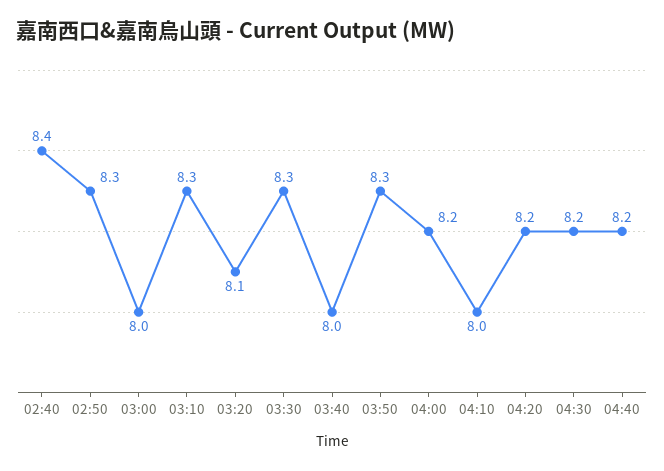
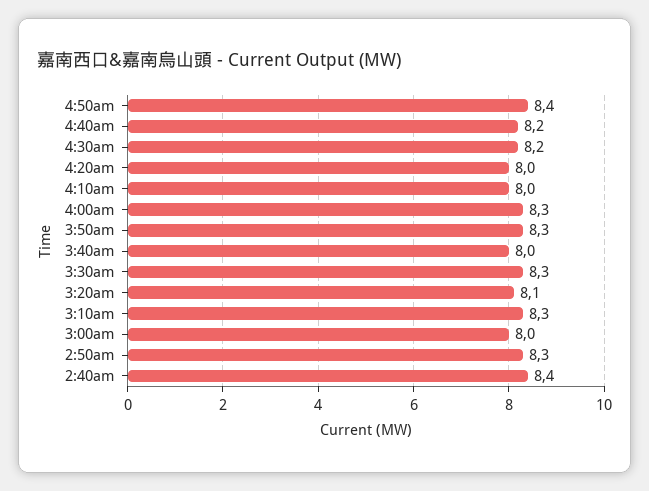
04:00: 8.2 -> 8.3
04:20: 8.2 -> 8
4:50am: none -> 8.4

